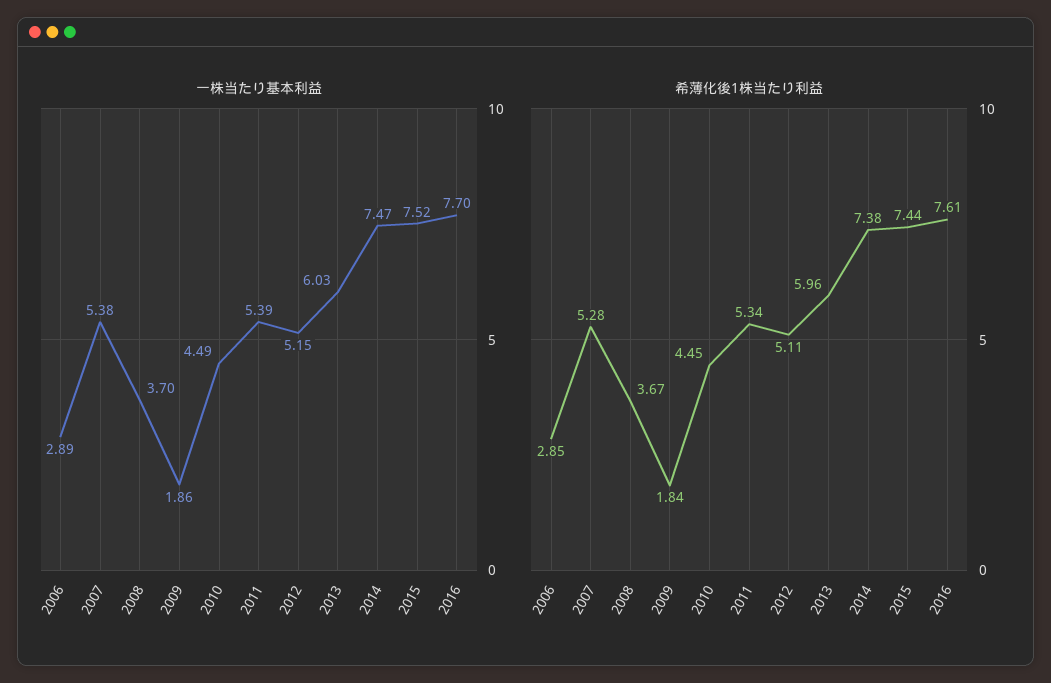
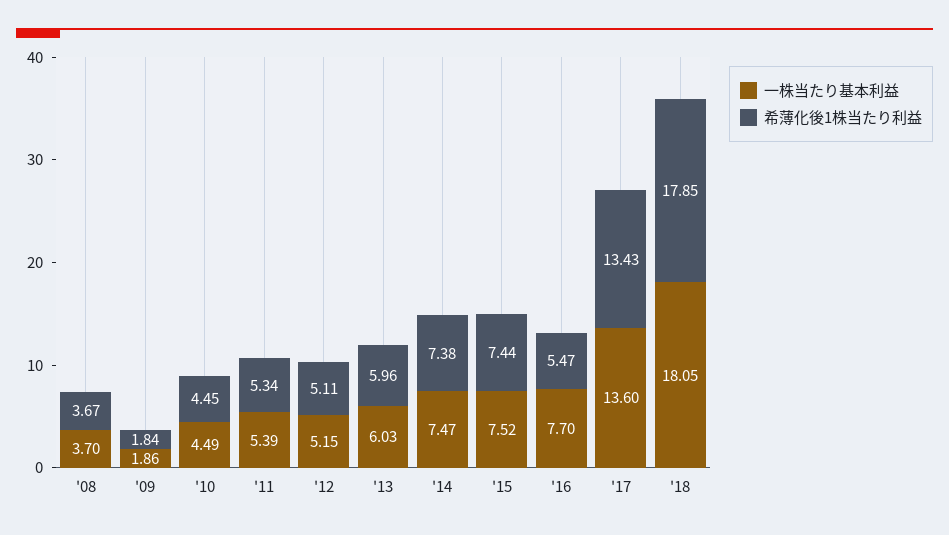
一株当たり基本利益, 2006: 2.89 -> none
一株当たり基本利益, 2007: 5.38 -> none
希薄化後1株当たり利益, 2006: 2.85 -> none
希薄化後1株当たり利益, 2007: 5.28 -> none
希薄化後1株当たり利益, 2016: 7.61 -> 5.47
一株当たり基本利益, '17: none -> 13.6
希薄化後1株当たり利益, '17: none -> 13.43
一株当たり基本利益, '18: none -> 18.05
希薄化後1株当たり利益, '18: none -> 17.85

